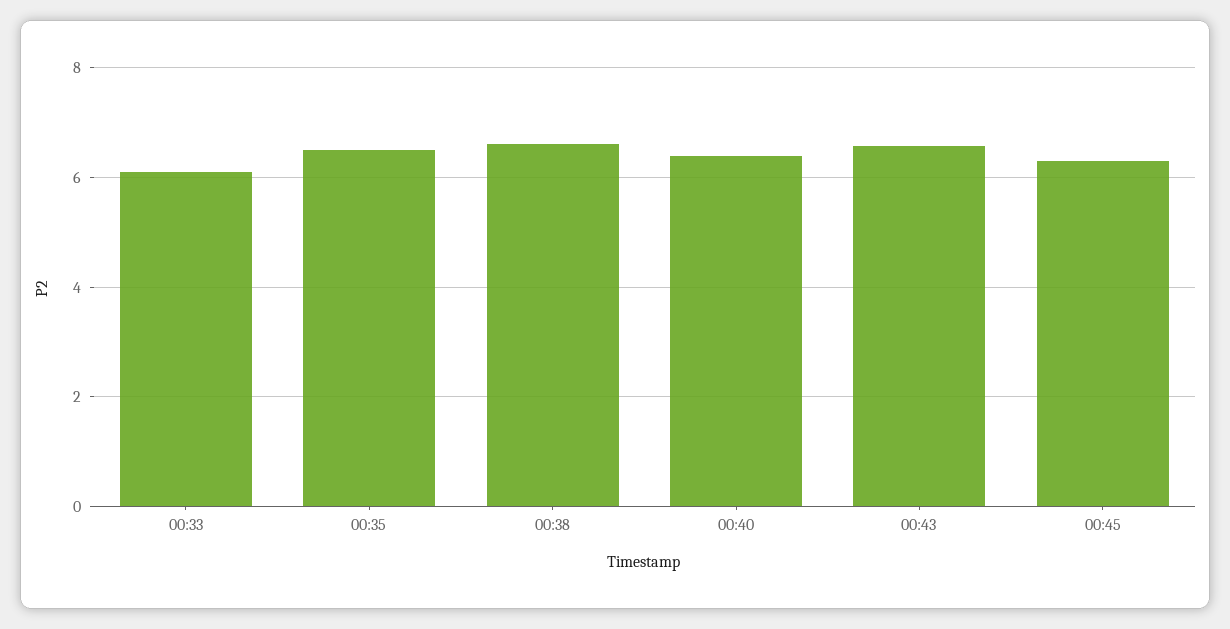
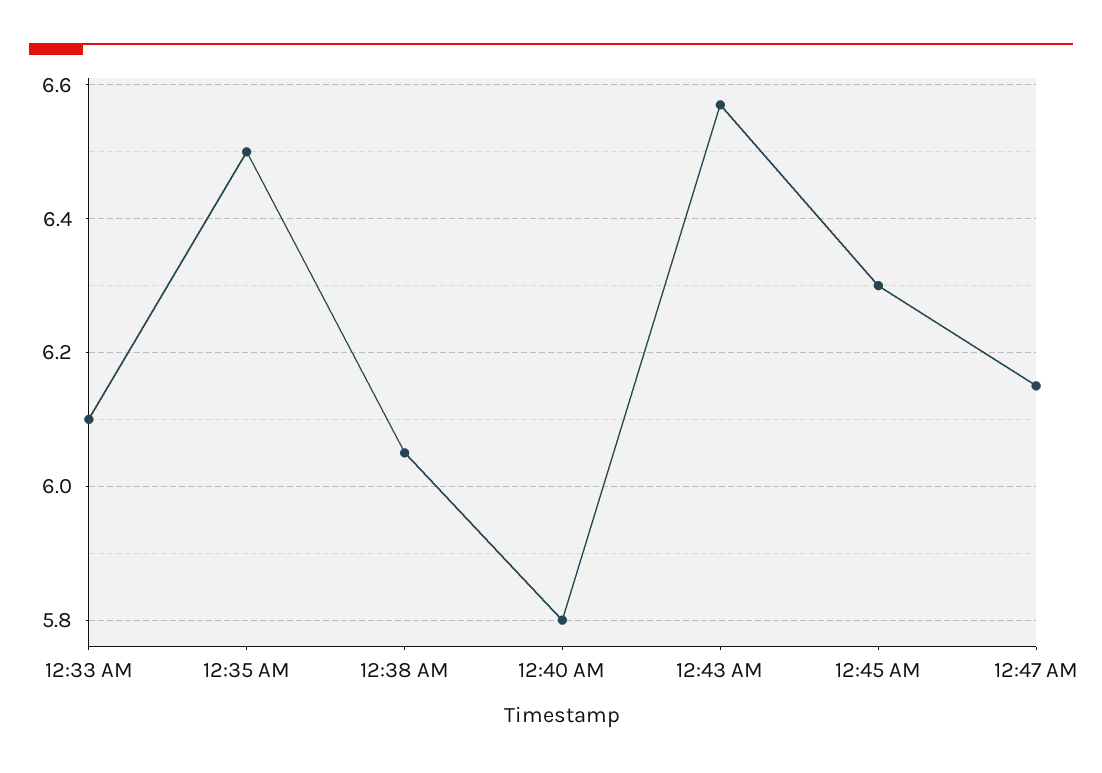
00:38: 6.6 -> 6.05
00:40: 6.4 -> 5.8
12:47 AM: none -> 6.15

